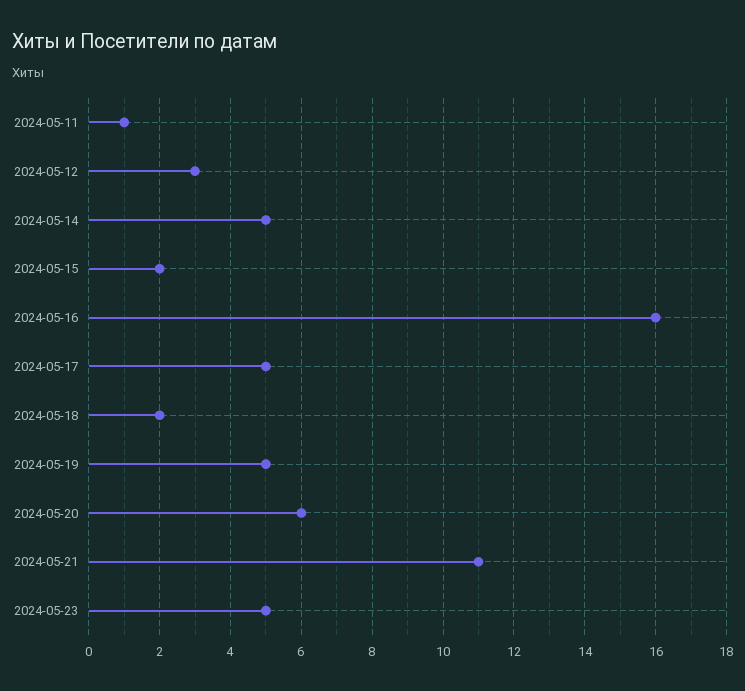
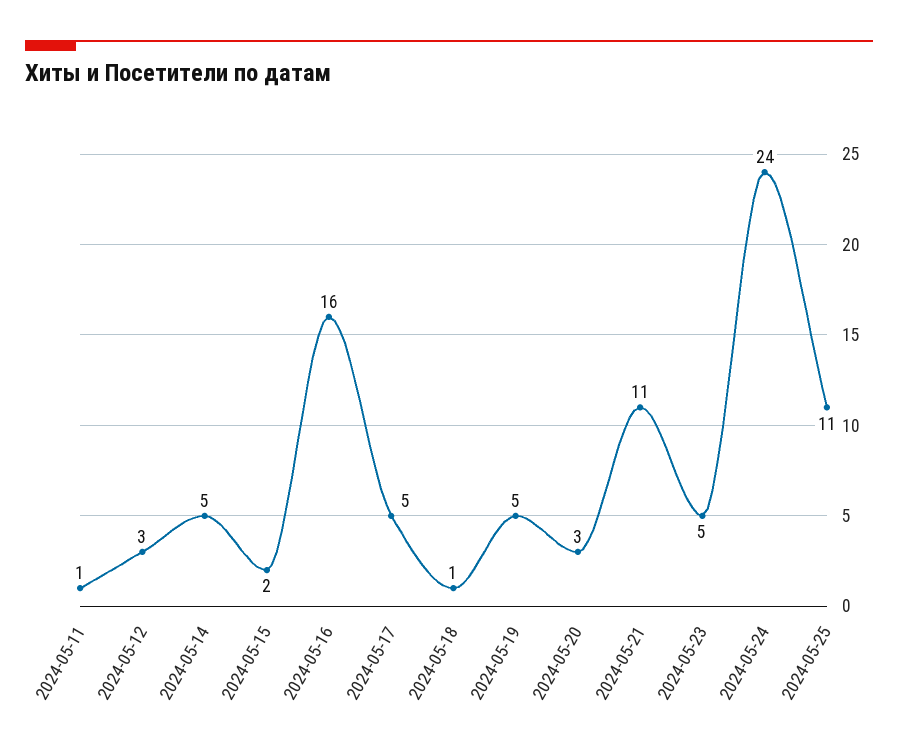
2024-05-18: 2 -> 1
2024-05-20: 6 -> 3
2024-05-24: none -> 24
2024-05-25: none -> 11

